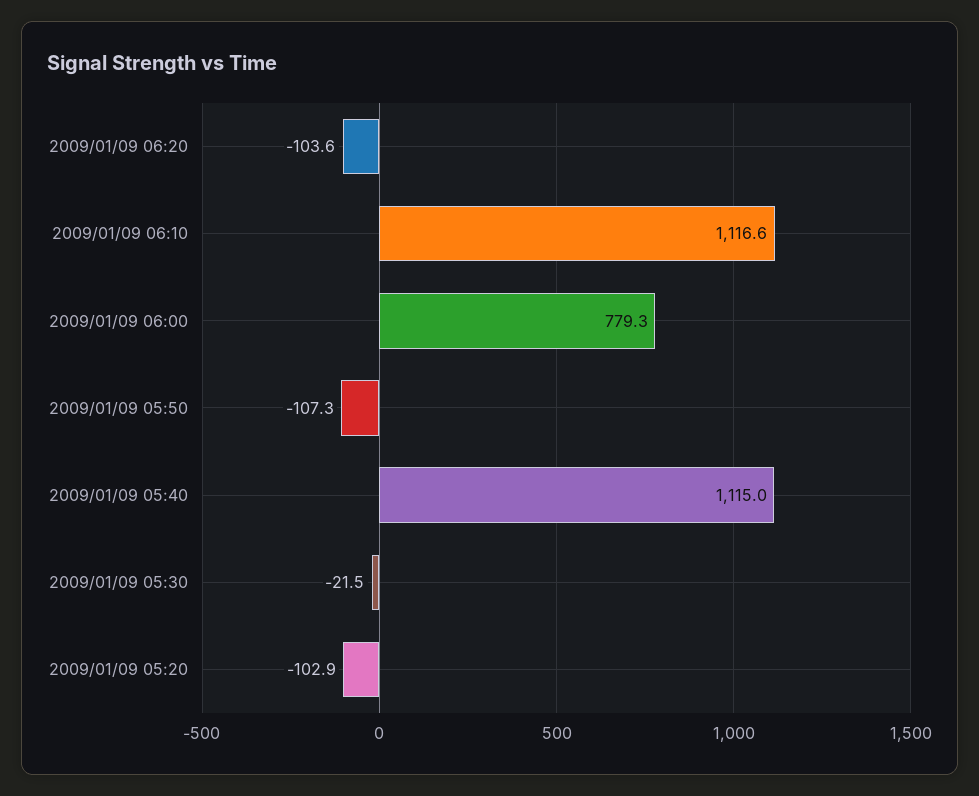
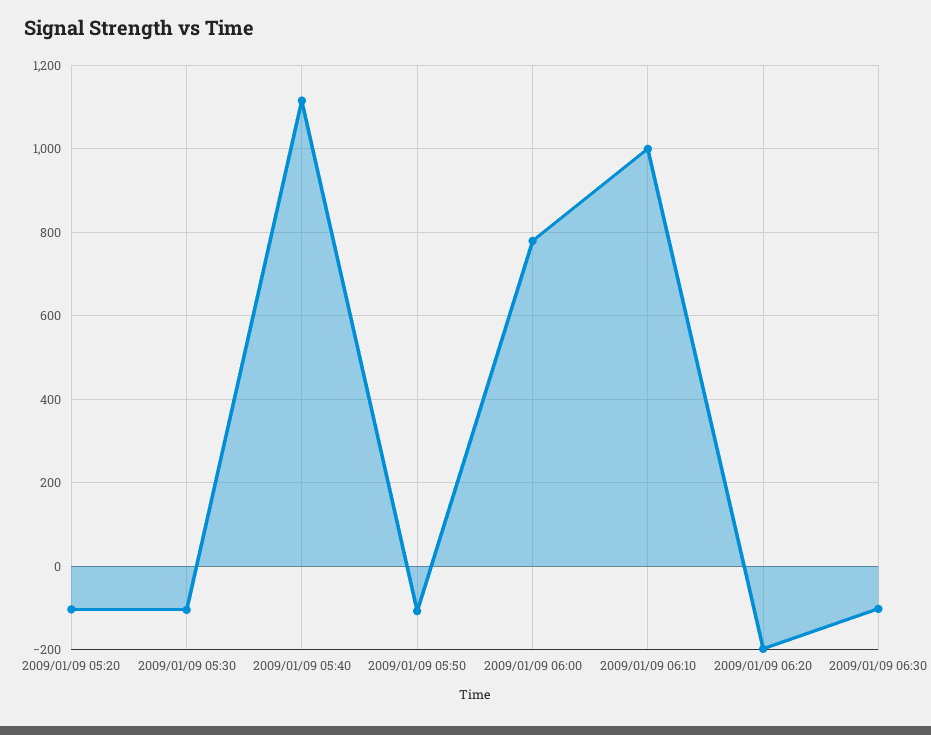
2009/01/09 06:20: -103.6 -> -200
2009/01/09 06:10: 1116.6 -> 1000
2009/01/09 05:30: -21.5 -> -100
2009/01/09 06:30: none -> -100

